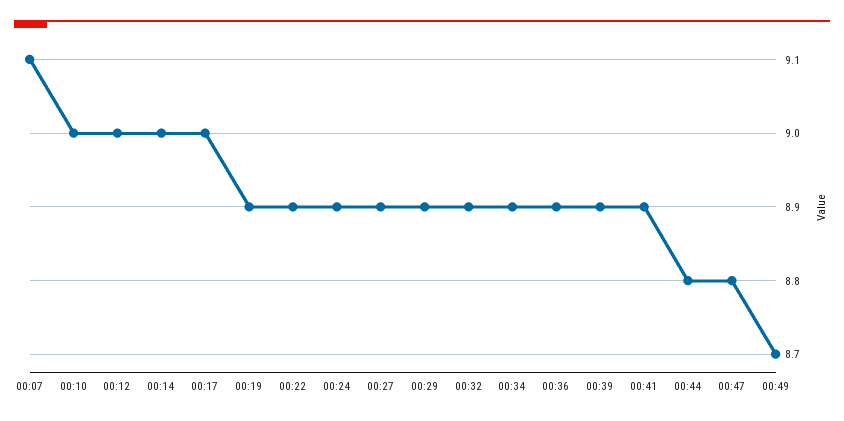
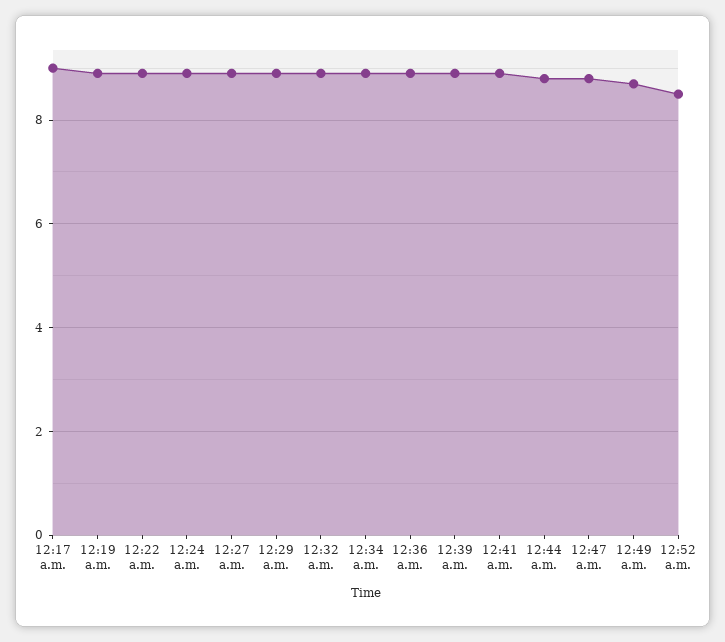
00:07: 9.1 -> none
00:10: 9 -> none
00:12: 9 -> none
00:14: 9 -> none
12:52 a.m.: none -> 8.5

